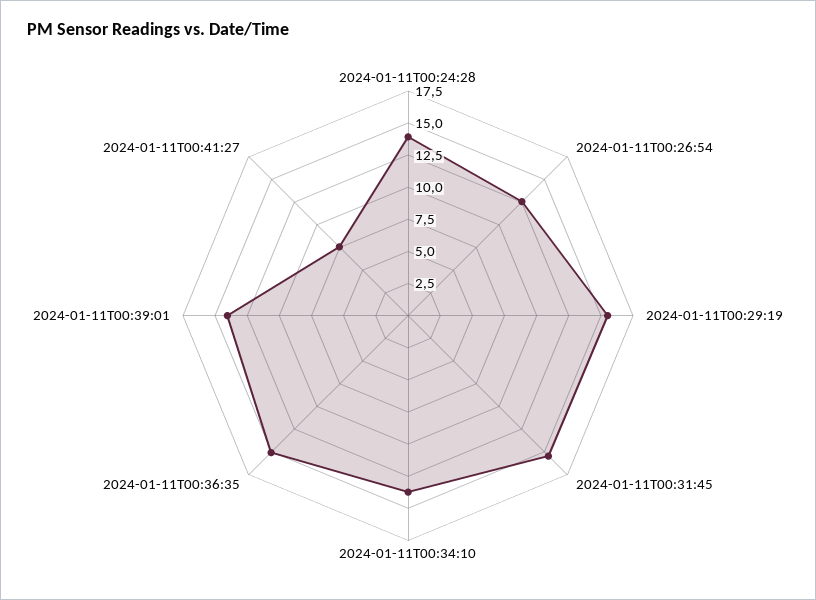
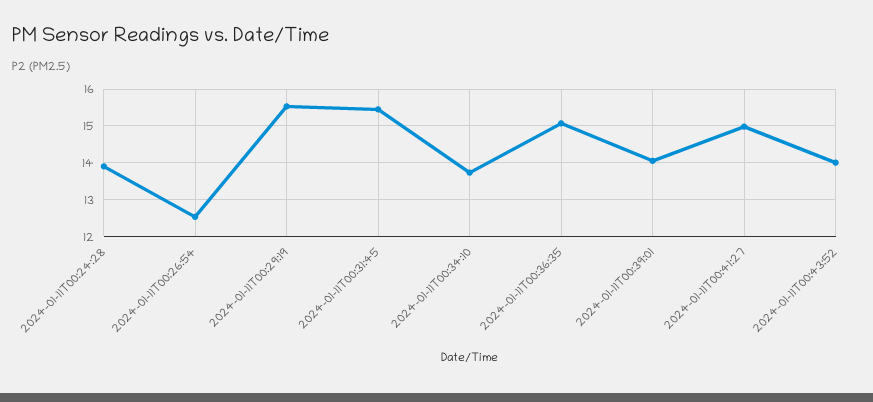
2024-01-11T00:41:27: 7.5 -> 15
2024-01-11T00:43:52: none -> 14

